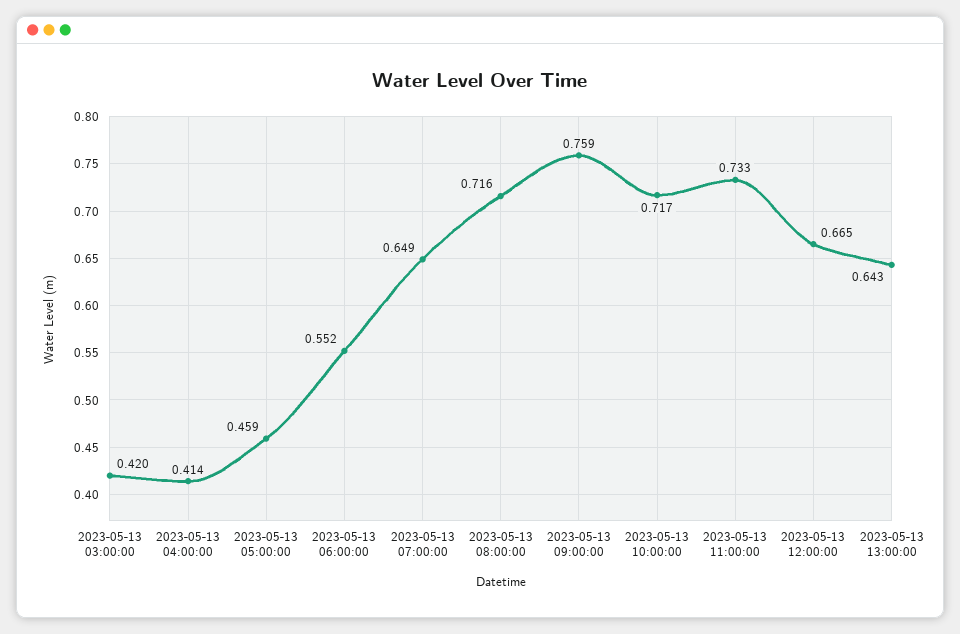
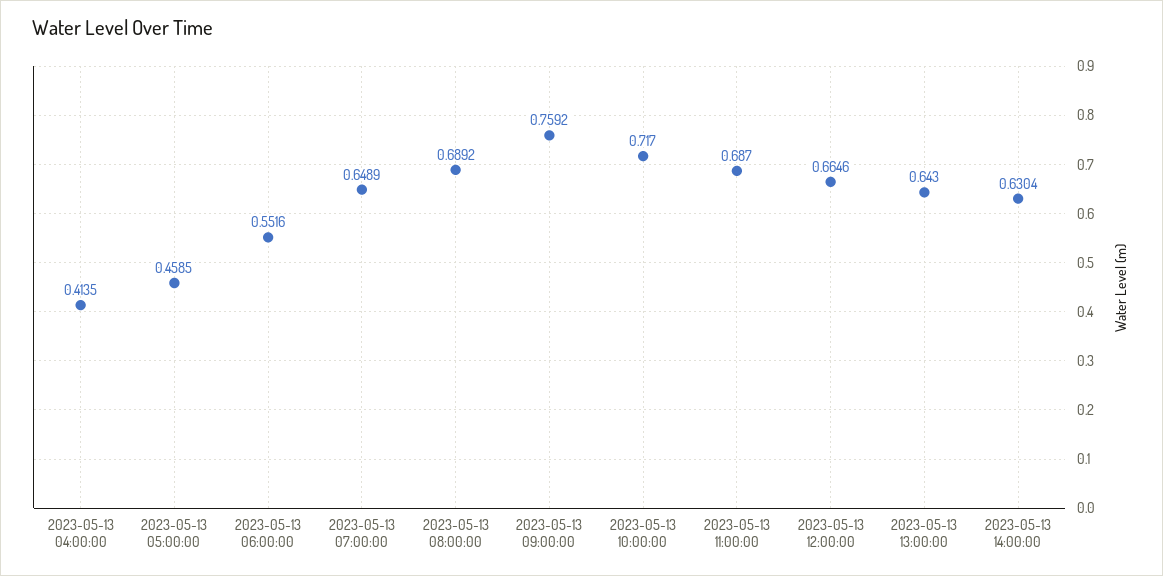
2023-05-13 03:00:00: 0.42 -> none
2023-05-13 08:00:00: 0.716 -> 0.6892
2023-05-13 11:00:00: 0.733 -> 0.687
2023-05-13 14:00:00: none -> 0.6304

